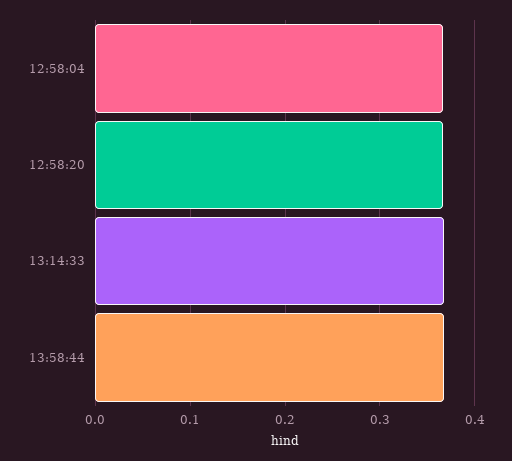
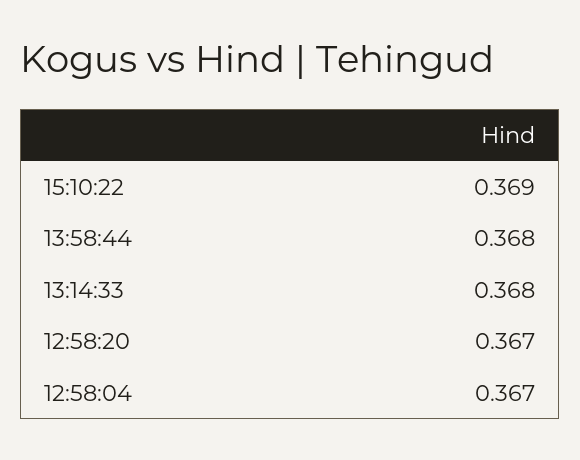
15:10:22: none -> 0.369

